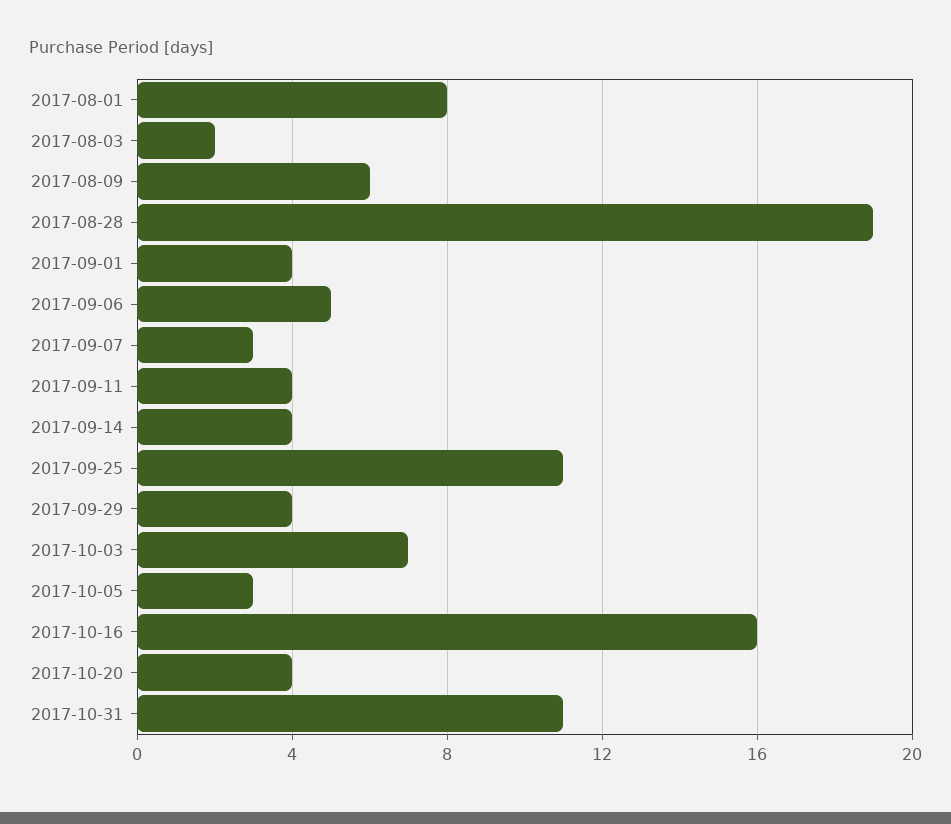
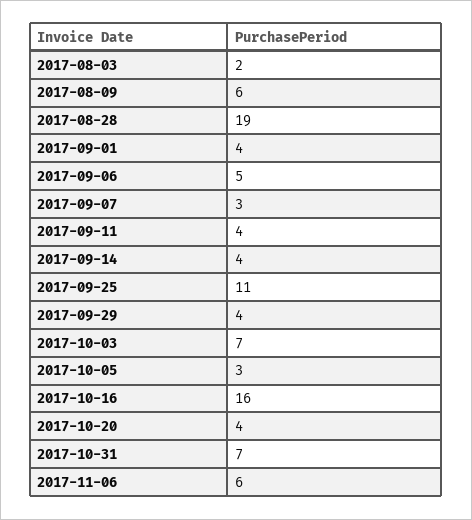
2017-08-01: 8 -> none
2017-10-31: 11 -> 7
2017-11-06: none -> 6

